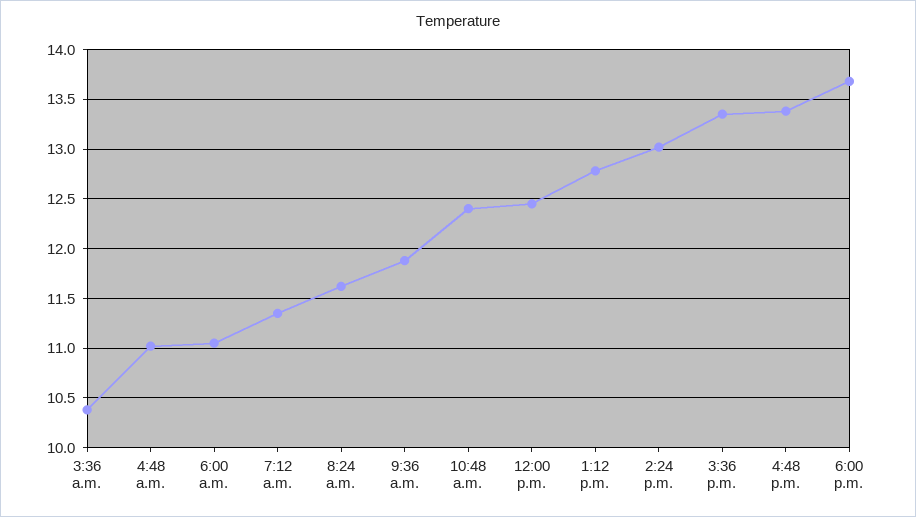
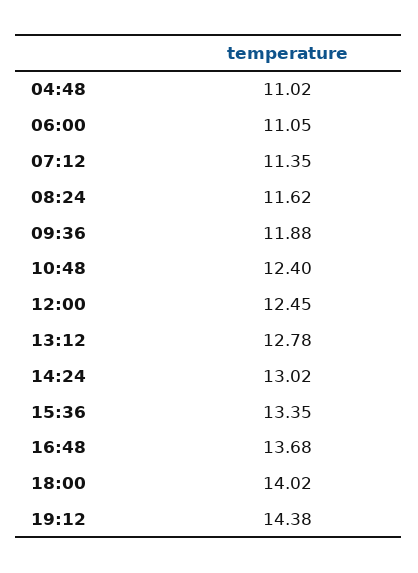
3:36 a.m.: 10.4 -> none
4:48 p.m.: 13.4 -> 13.68
6:00 p.m.: 13.7 -> 14.02
19:12: none -> 14.38

